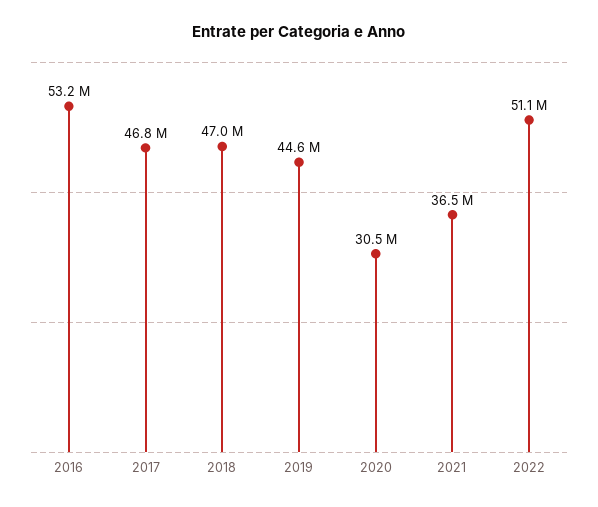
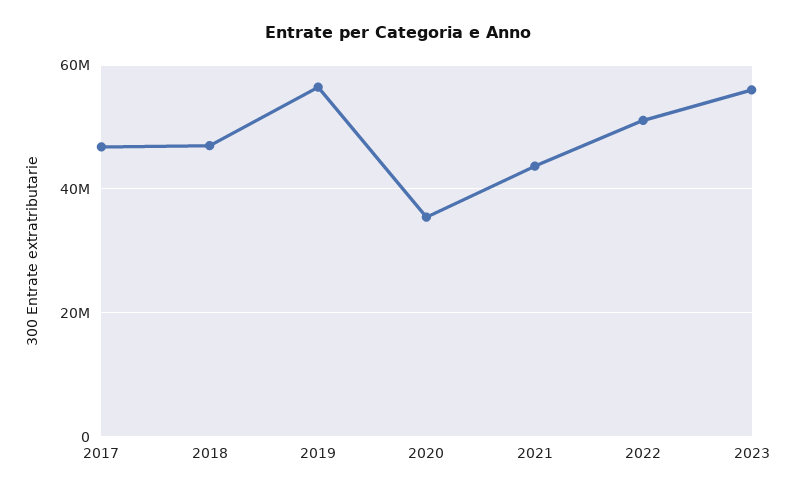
2016: 53200000 -> none
2019: 44600000 -> 56000000
2020: 30500000 -> 36000000
2021: 36500000 -> 44000000
2023: none -> 56000000

